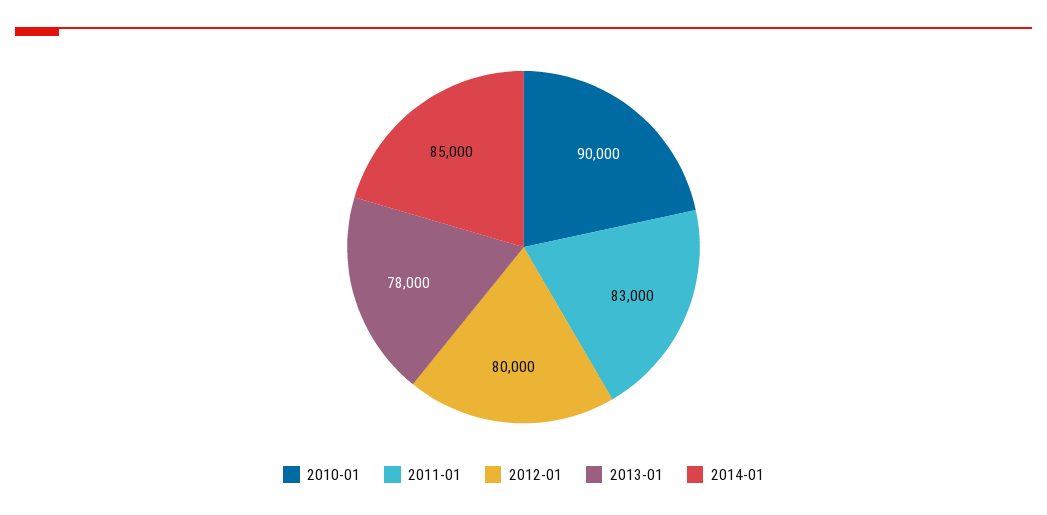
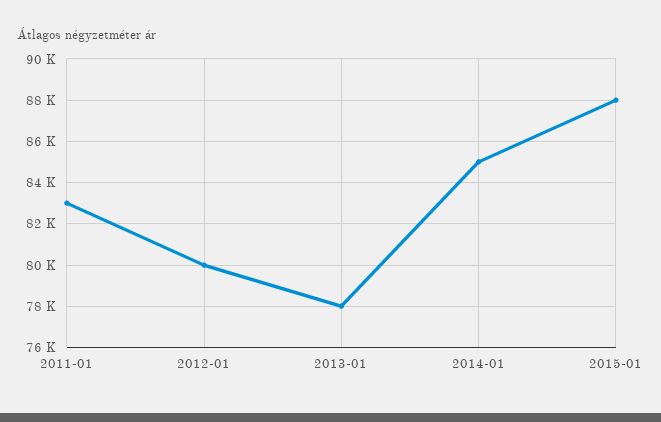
2010-01: 90000 -> none
2015-01: none -> 88000

